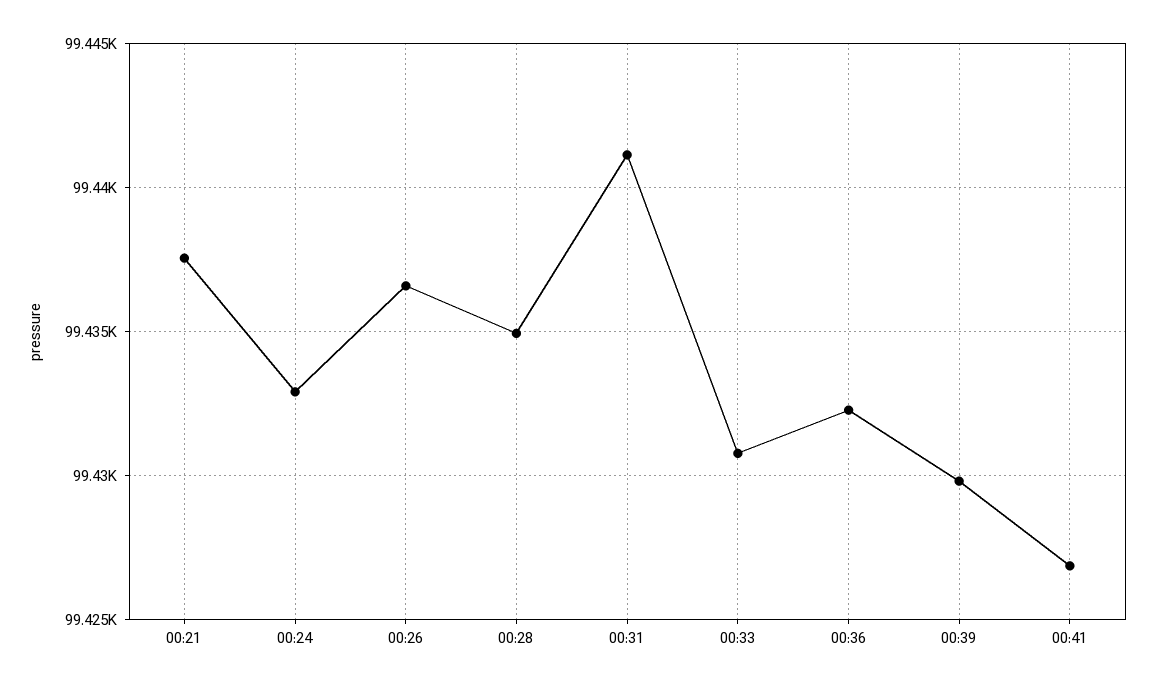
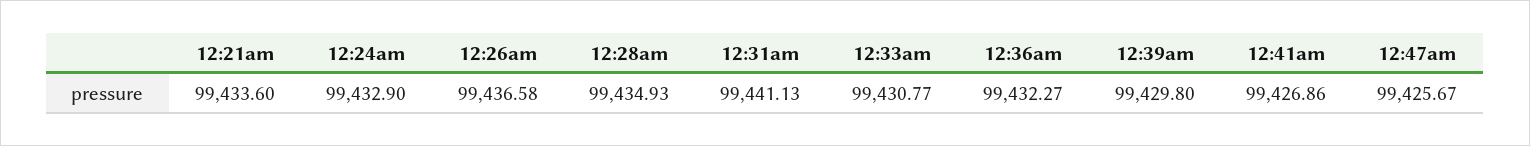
00:21: 99437.5 -> 99433.6
12:47am: none -> 99425.67

